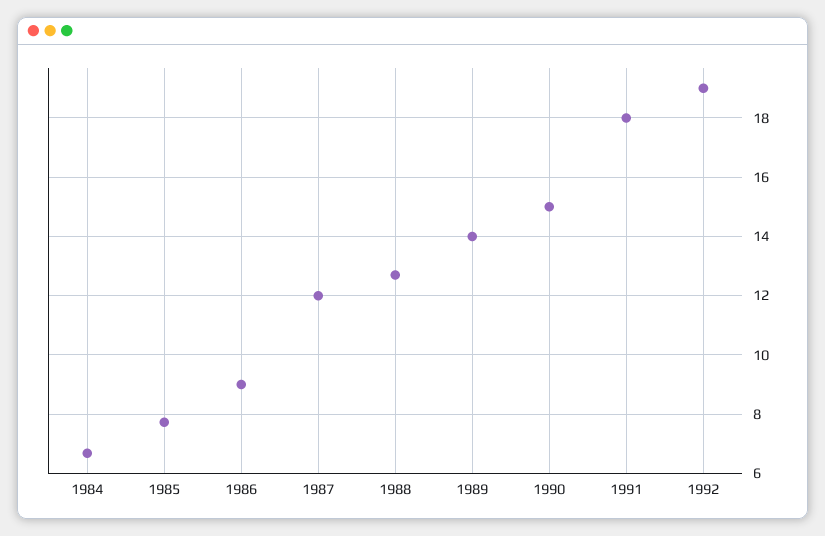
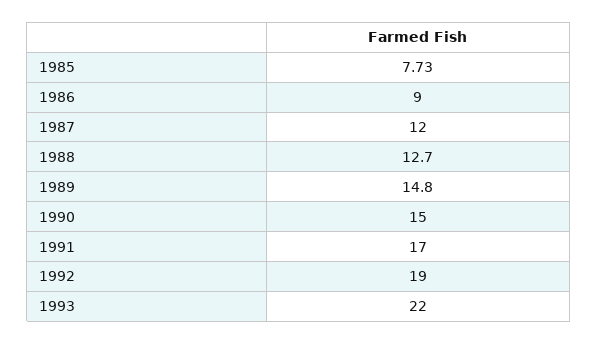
1984: 6.75 -> none
1989: 14 -> 14.8
1991: 18 -> 17
1993: none -> 22

